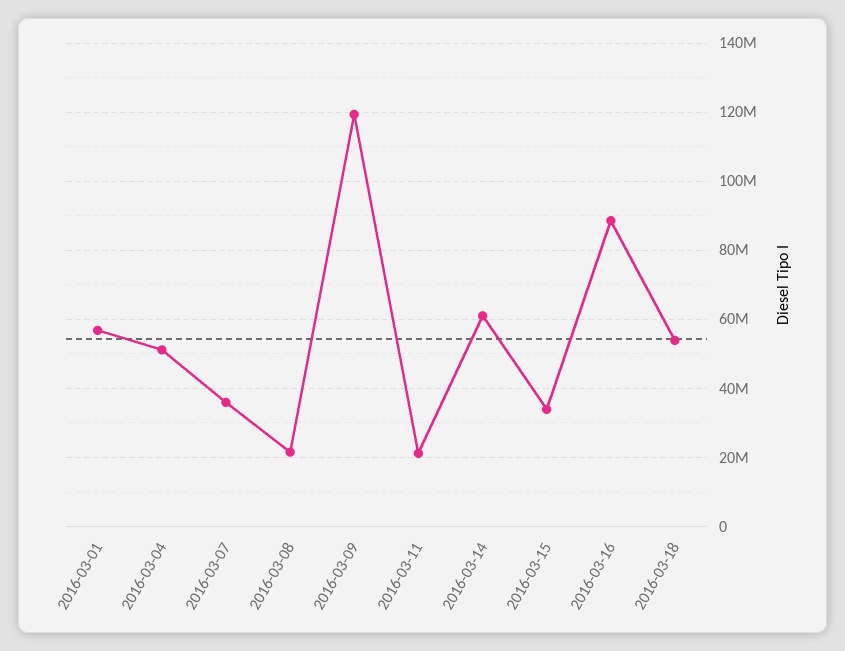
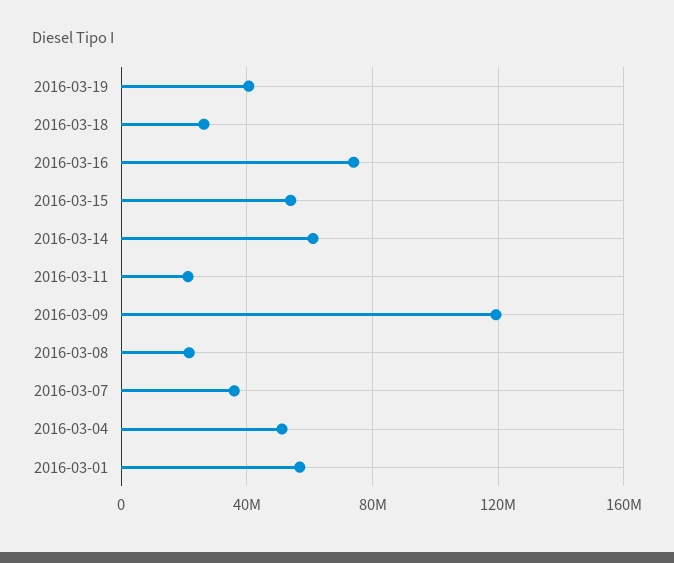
2016-03-15: 34000000 -> 55000000
2016-03-16: 88000000 -> 75000000
2016-03-18: 54000000 -> 25000000
2016-03-19: none -> 40000000

